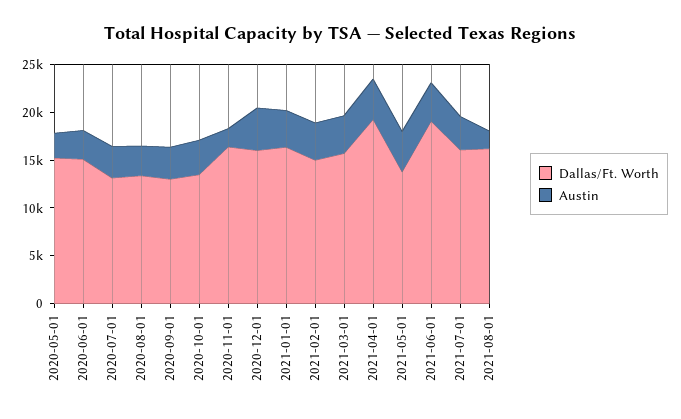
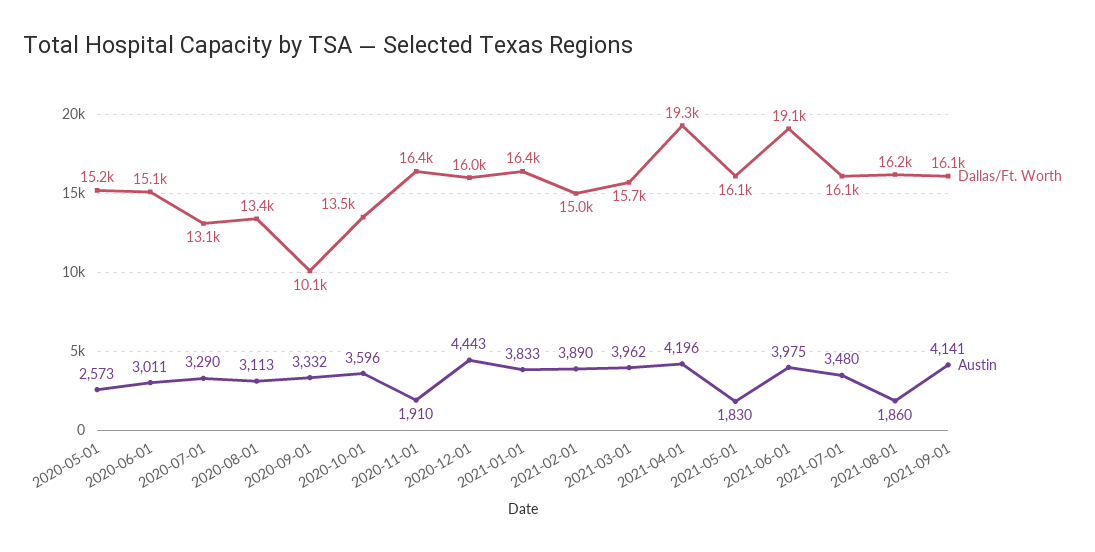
Dallas/Ft. Worth, 2020-09-01: 13000 -> 10100
Dallas/Ft. Worth, 2021-05-01: 14000 -> 16100
Austin, 2021-05-01: 4000 -> 1830
Dallas/Ft. Worth, 2021-09-01: none -> 16100
Austin, 2021-09-01: none -> 4141

